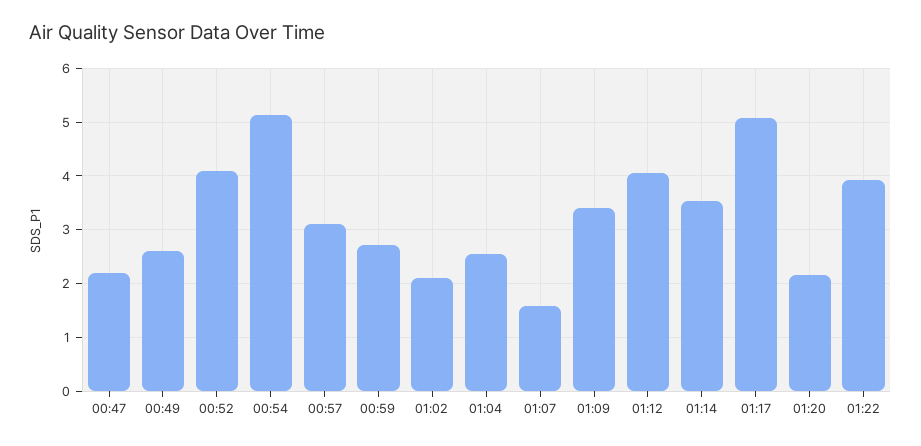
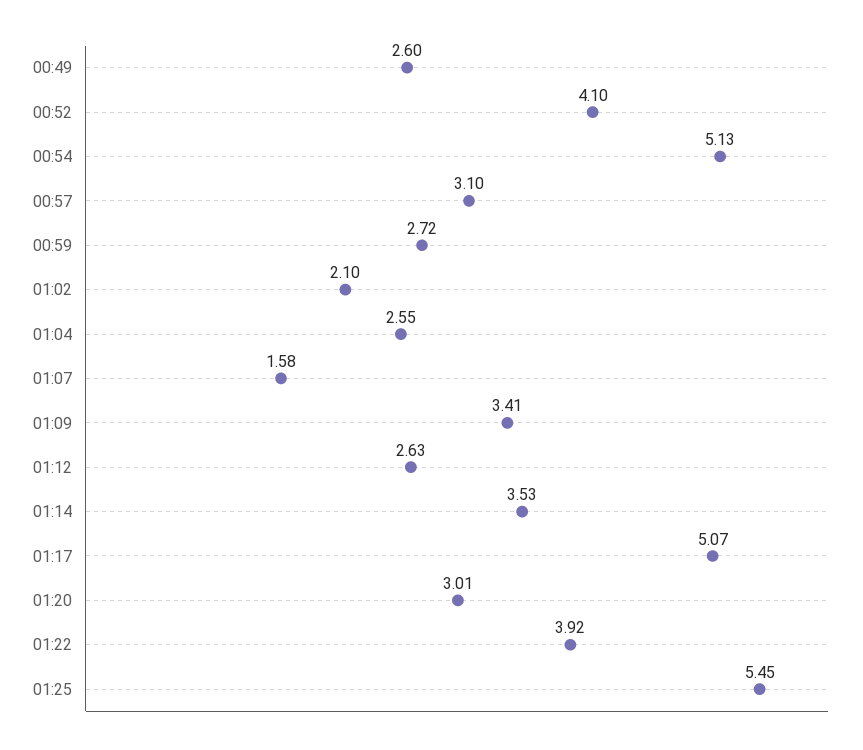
00:47: 2.2 -> none
01:12: 4 -> 2.63
01:20: 2.2 -> 3.01
01:25: none -> 5.45

